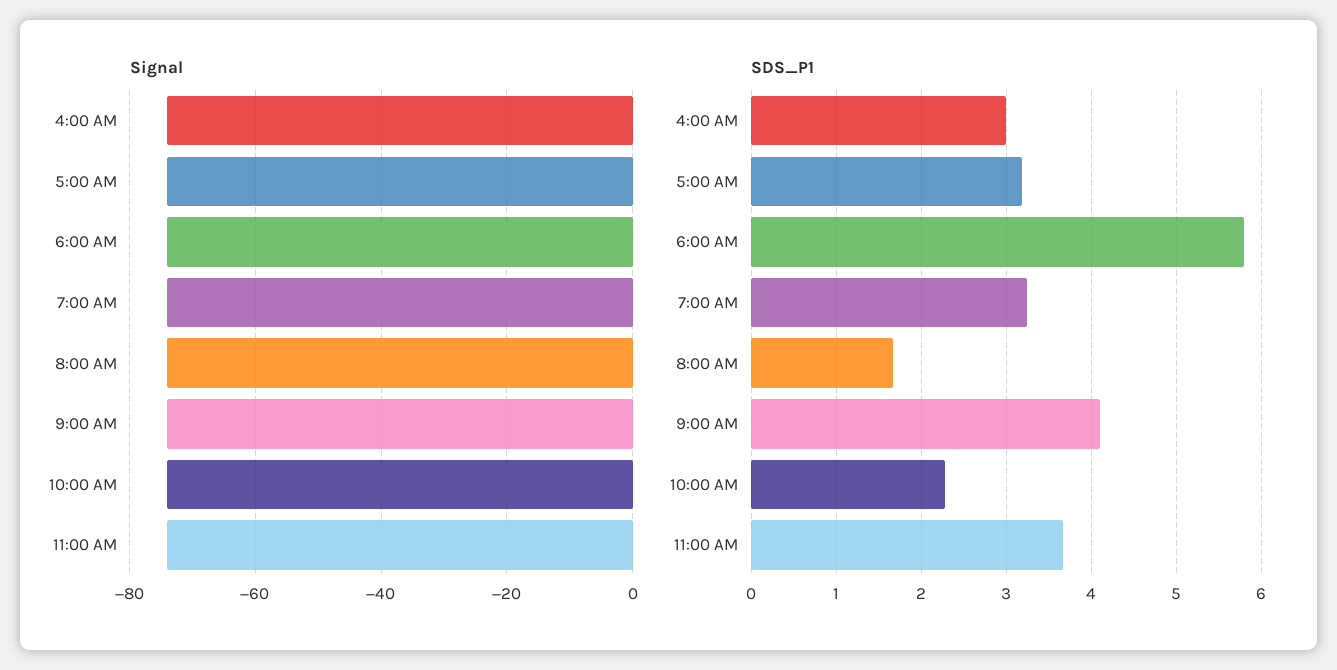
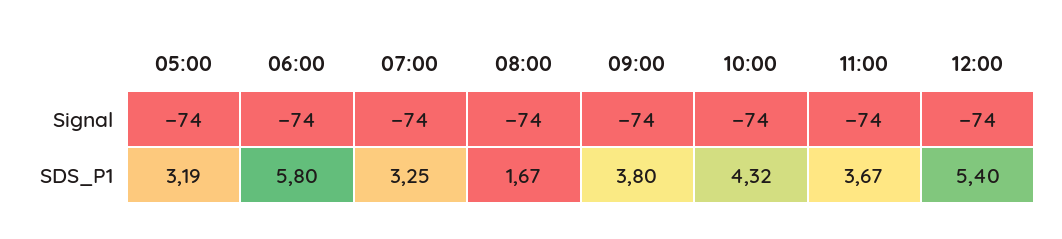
Signal, 4:00 AM: -75 -> none
SDS_P1, 4:00 AM: 3 -> none
SDS_P1, 9:00 AM: 4.1 -> 3.8
SDS_P1, 10:00 AM: 2.3 -> 4.32
Signal, 12:00: none -> -74
SDS_P1, 12:00: none -> 5.4

